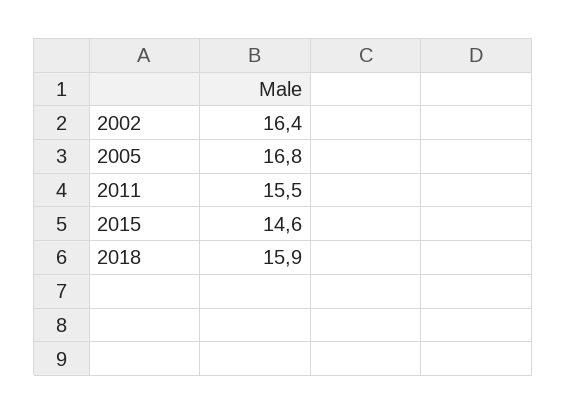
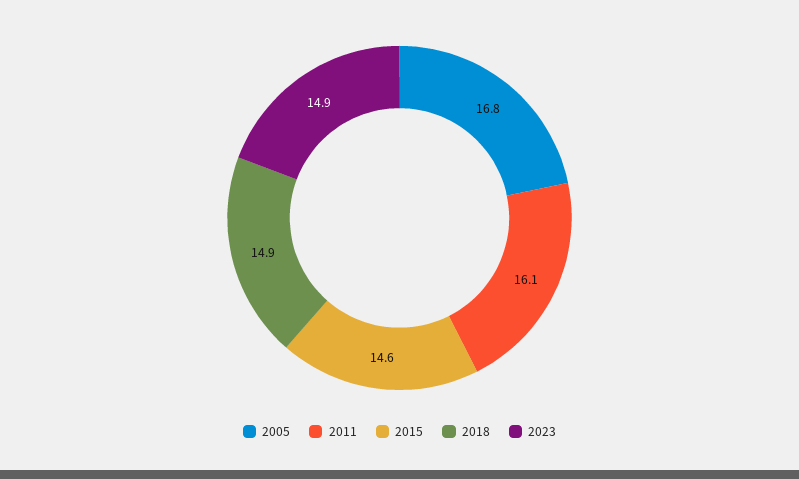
2002: 16.4 -> none
2011: 15.5 -> 16.1
2018: 15.9 -> 14.9
2023: none -> 14.9

